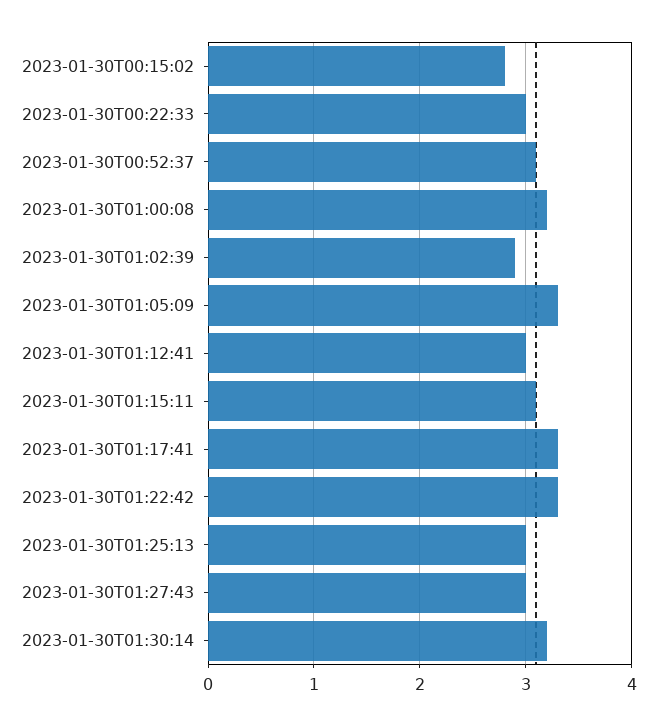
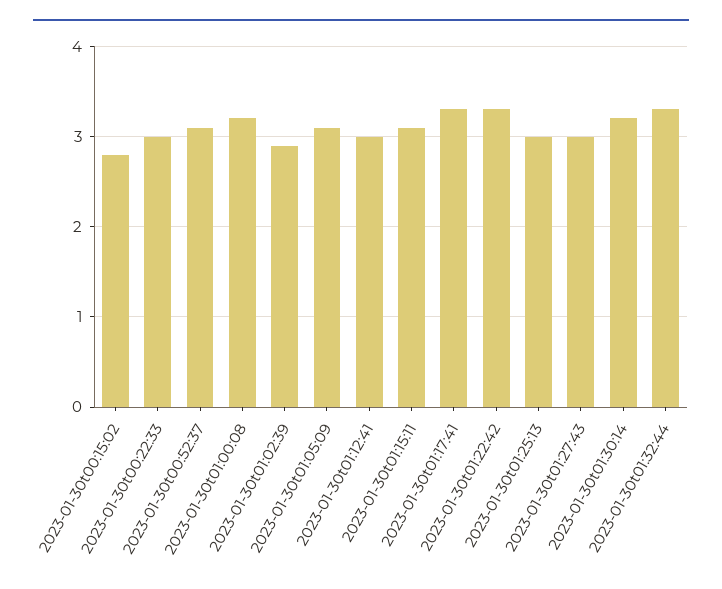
2023-01-30T01:05:09: 3.3 -> 3.1
2023-01-30t01:32:44: none -> 3.3

